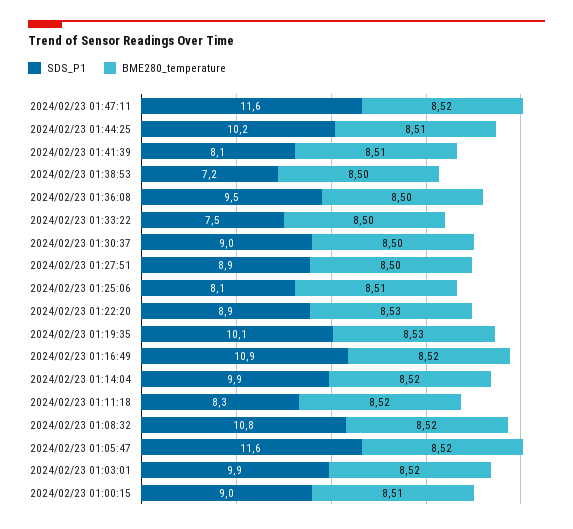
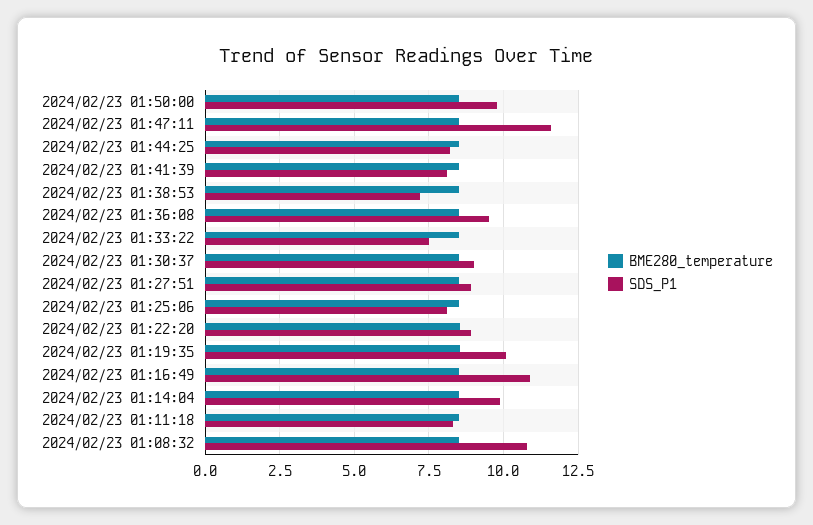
SDS_P1, 2024/02/23 01:44:25: 10.2 -> 8.25
SDS_P1, 2024/02/23 01:05:47: 11.6 -> none
BME280_temperature, 2024/02/23 01:05:47: 8.52 -> none
SDS_P1, 2024/02/23 01:03:01: 9.9 -> none
BME280_temperature, 2024/02/23 01:03:01: 8.52 -> none
SDS_P1, 2024/02/23 01:00:15: 9 -> none
BME280_temperature, 2024/02/23 01:00:15: 8.51 -> none
BME280_temperature, 2024/02/23 01:50:00: none -> 8.5
SDS_P1, 2024/02/23 01:50:00: none -> 9.75

